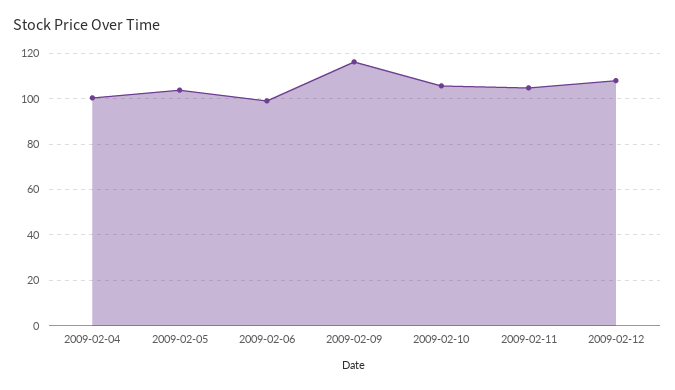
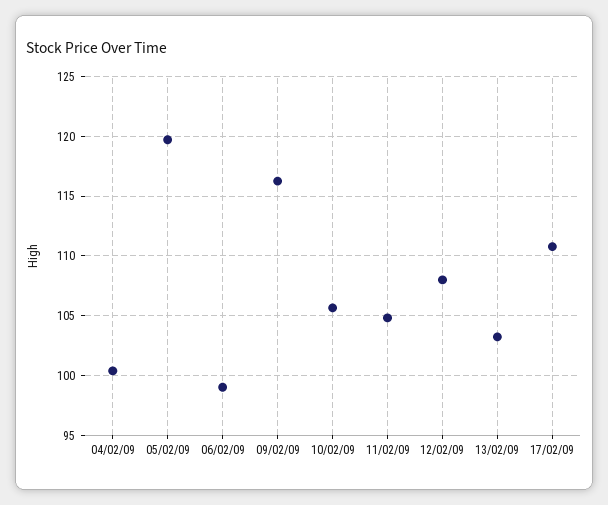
2009-02-05: 105 -> 120
13/02/09: none -> 103
17/02/09: none -> 111

